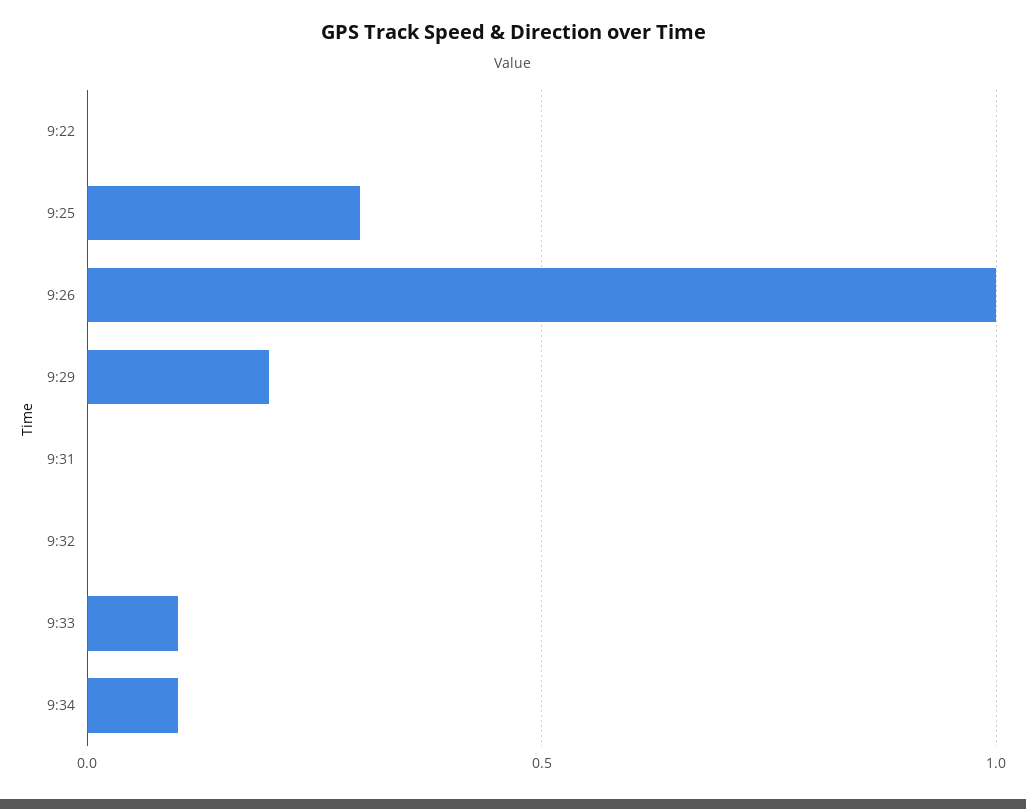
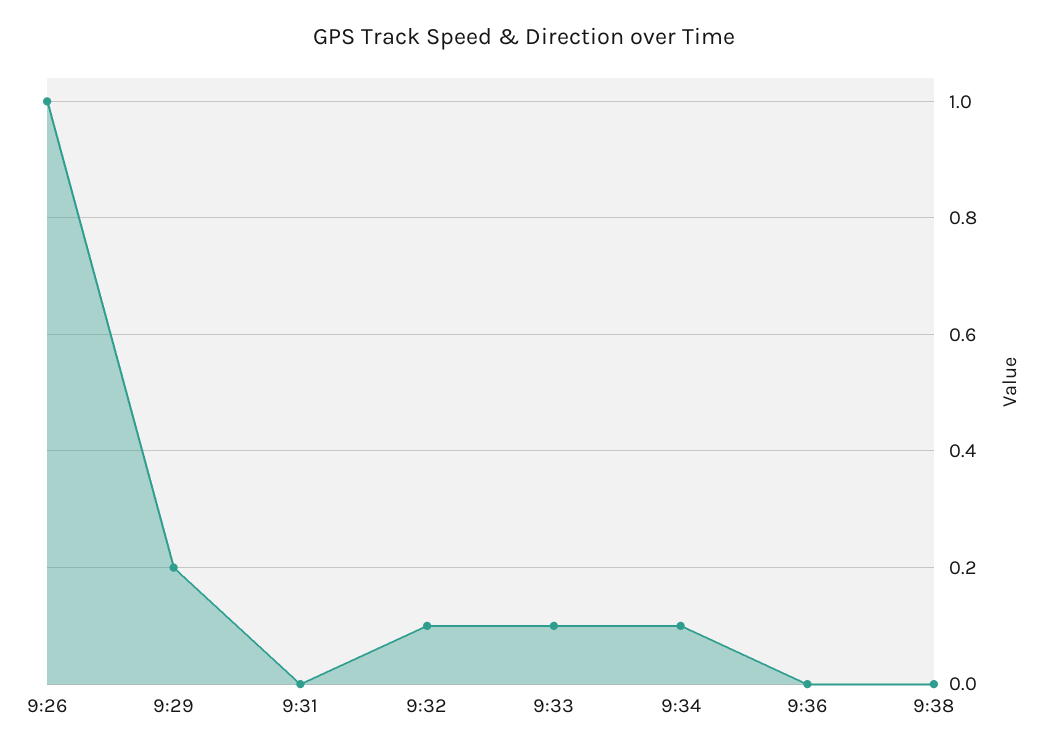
9:22: 0 -> none
9:25: 0.3 -> none
9:32: 0 -> 0.1
9:36: none -> 0
9:38: none -> 0

